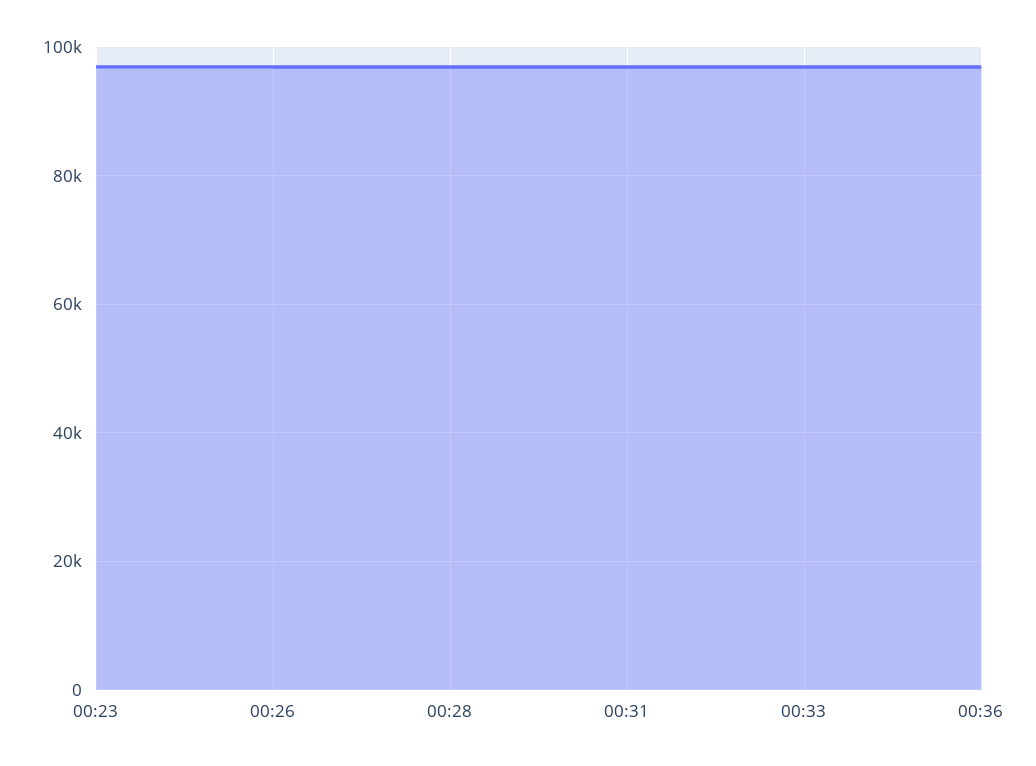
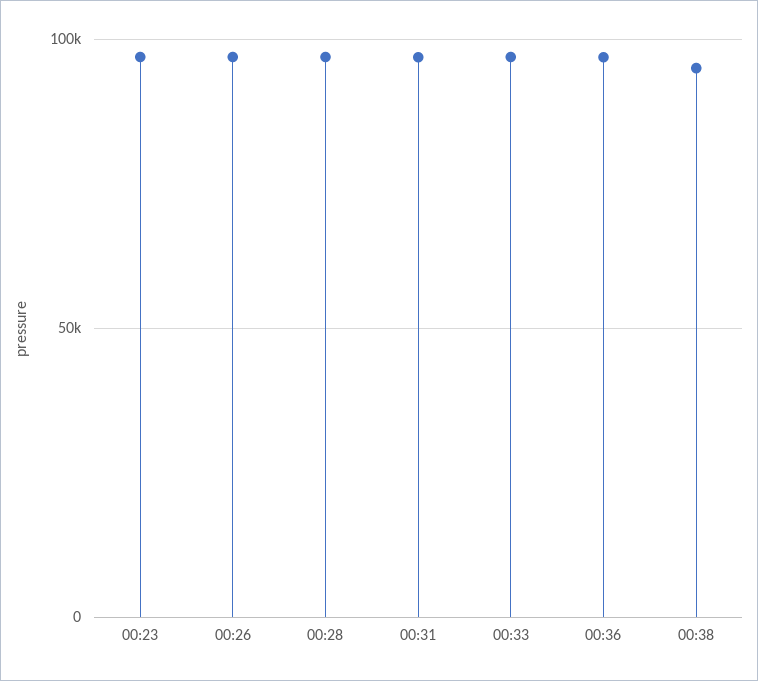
00:38: none -> 95000

